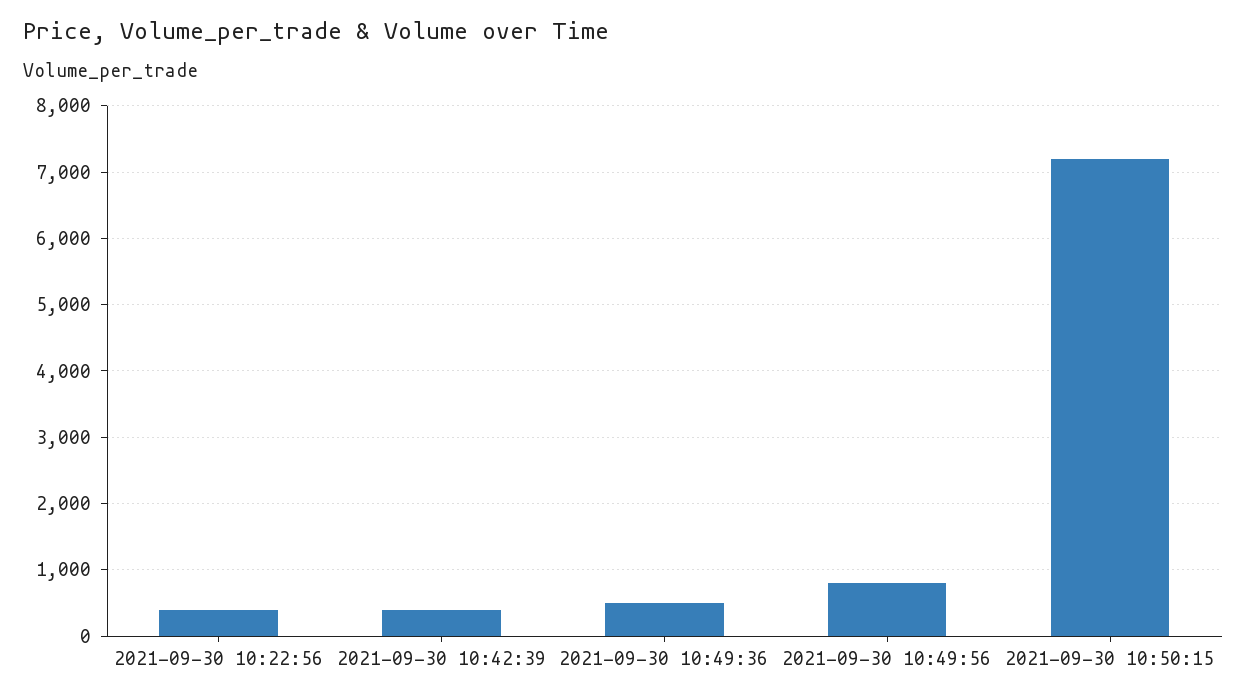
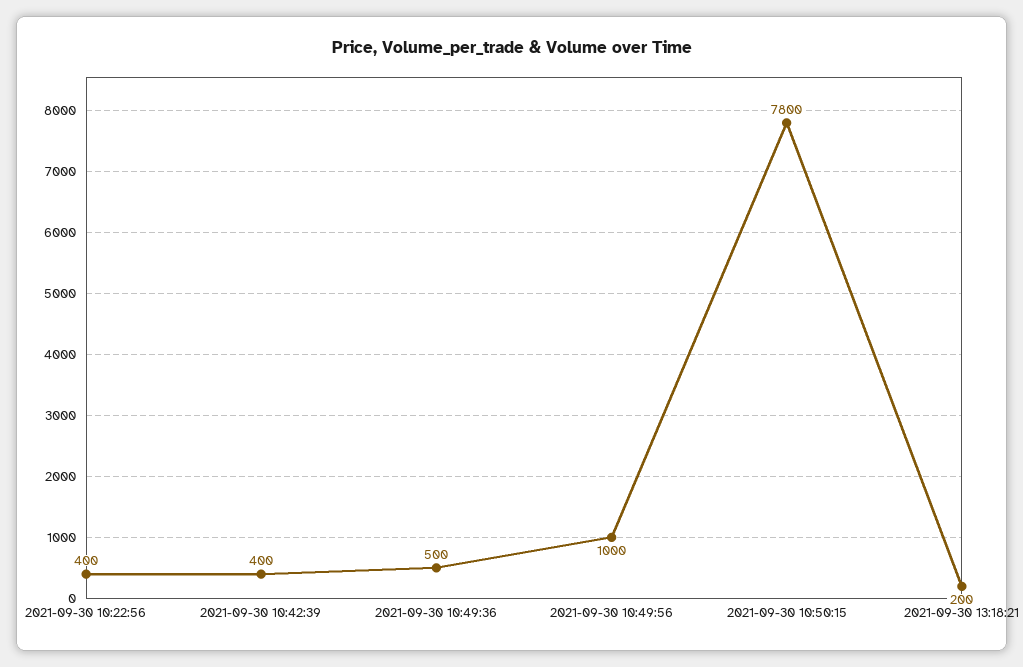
2021-09-30 10:49:56: 800 -> 1000
2021-09-30 10:50:15: 7200 -> 7800
2021-09-30 13:18:21: none -> 200

